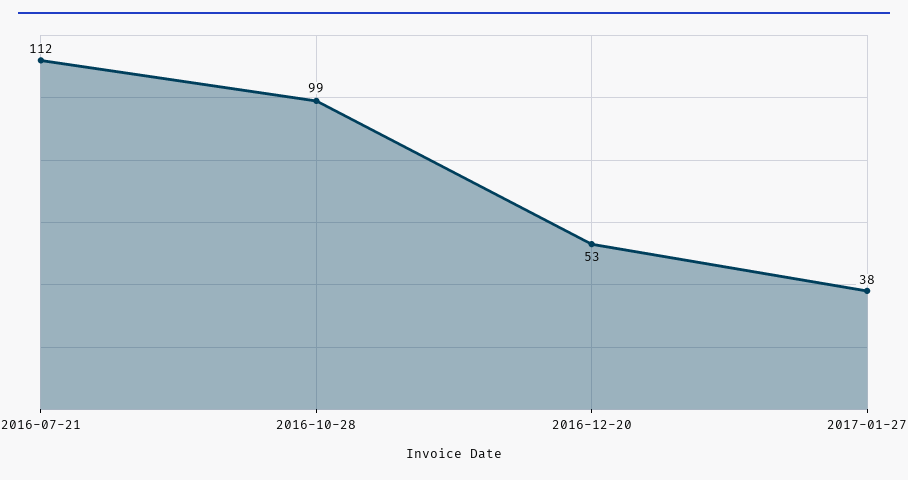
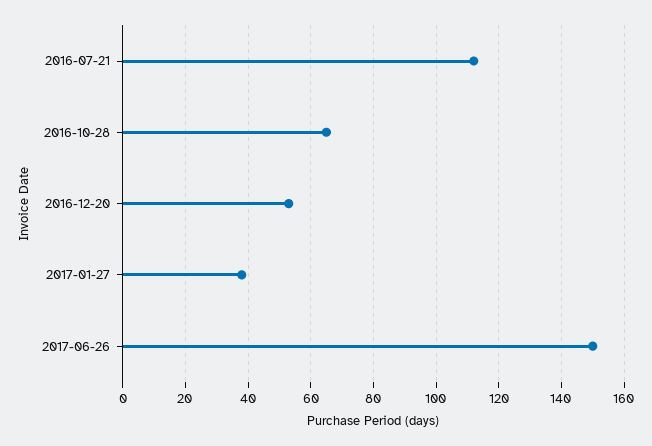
2016-10-28: 99 -> 65
2017-06-26: none -> 150

